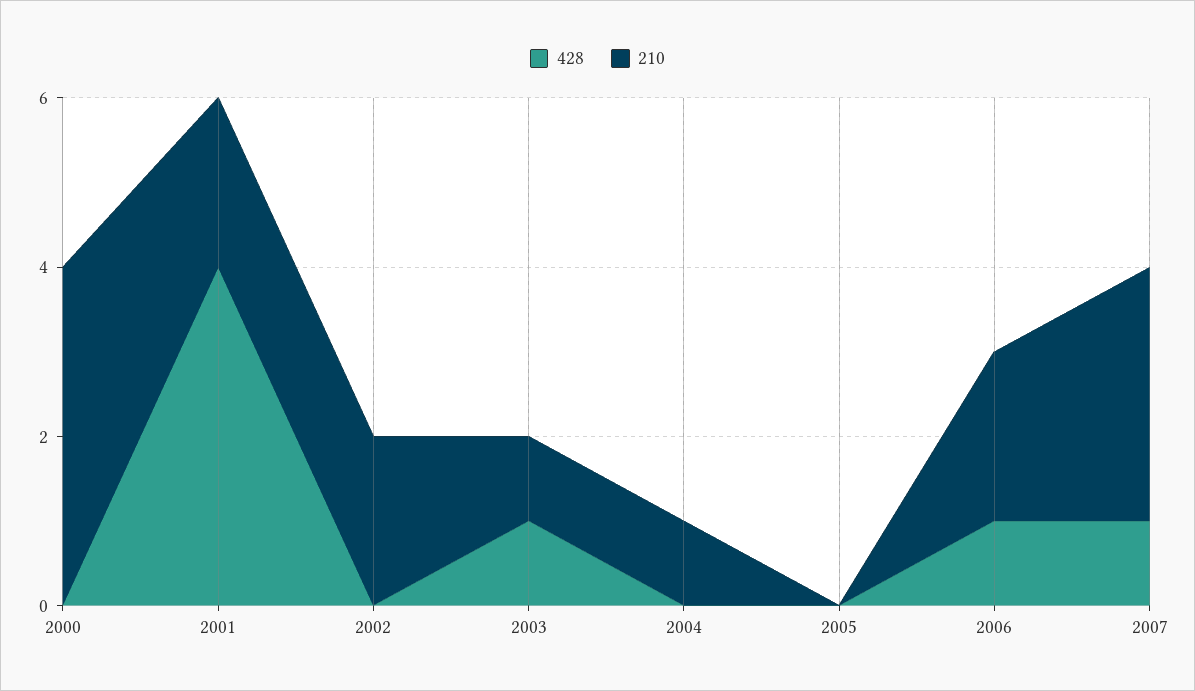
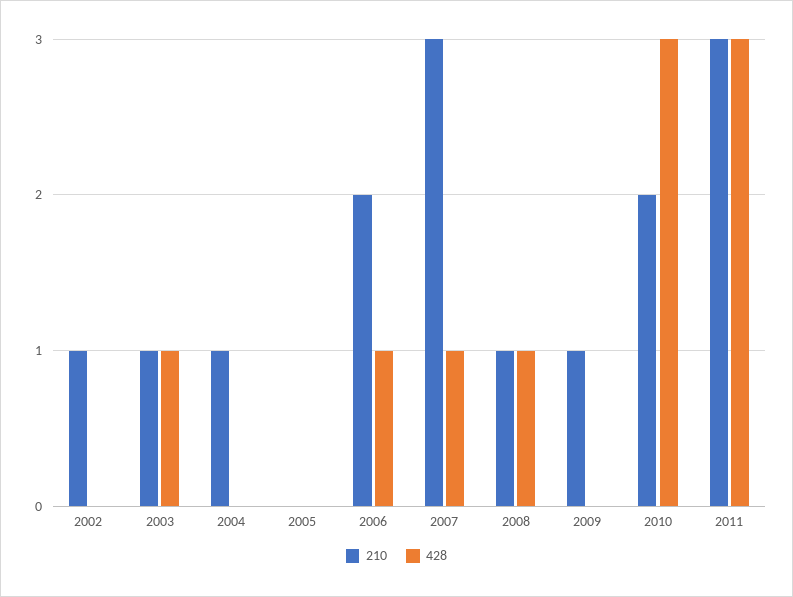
428, 2000: 0 -> none
210, 2000: 4 -> none
428, 2001: 4 -> none
210, 2001: 2 -> none
210, 2002: 2 -> 1
210, 2008: none -> 1
428, 2008: none -> 1
210, 2009: none -> 1
428, 2009: none -> 0
210, 2010: none -> 2
428, 2010: none -> 3
210, 2011: none -> 3
428, 2011: none -> 3

